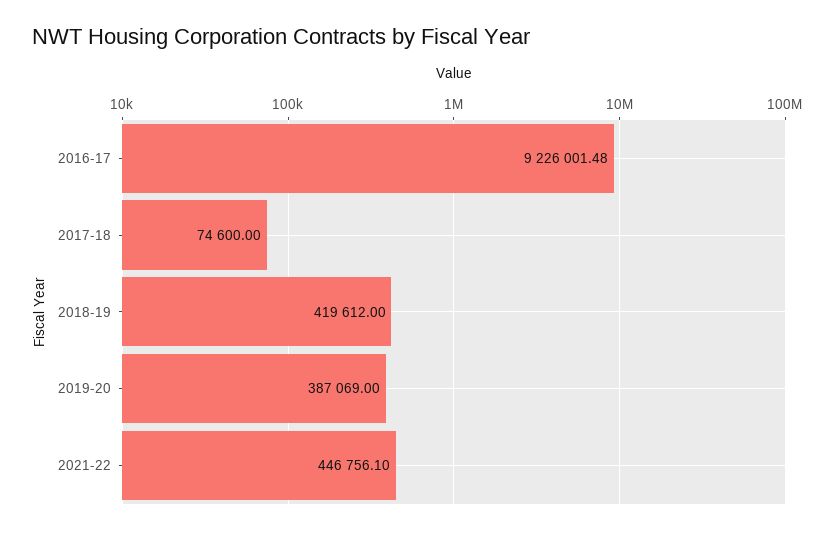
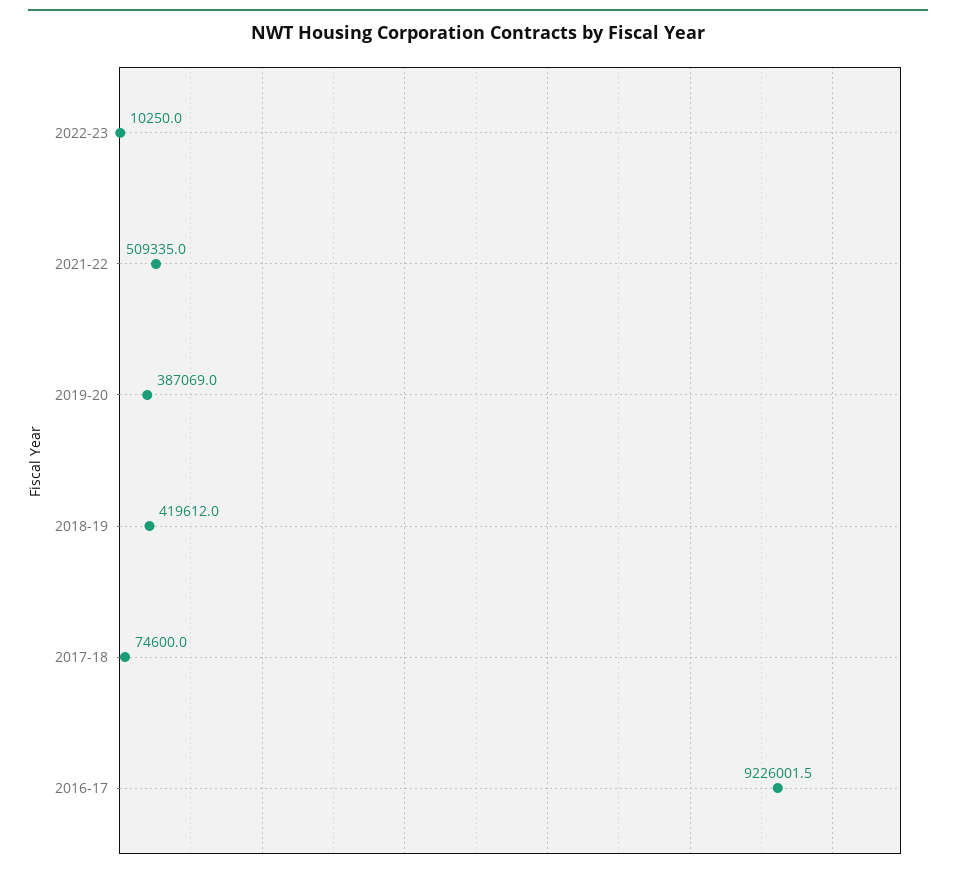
2021-22: 446756.1 -> 509335
2022-23: none -> 10250

